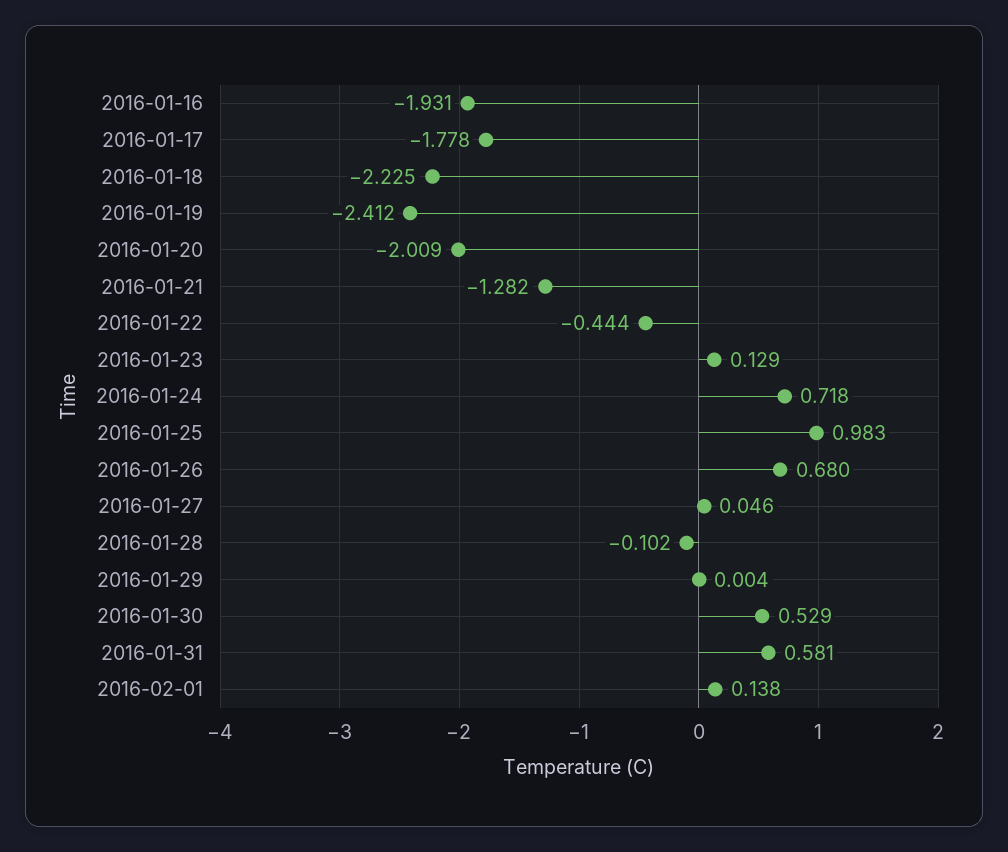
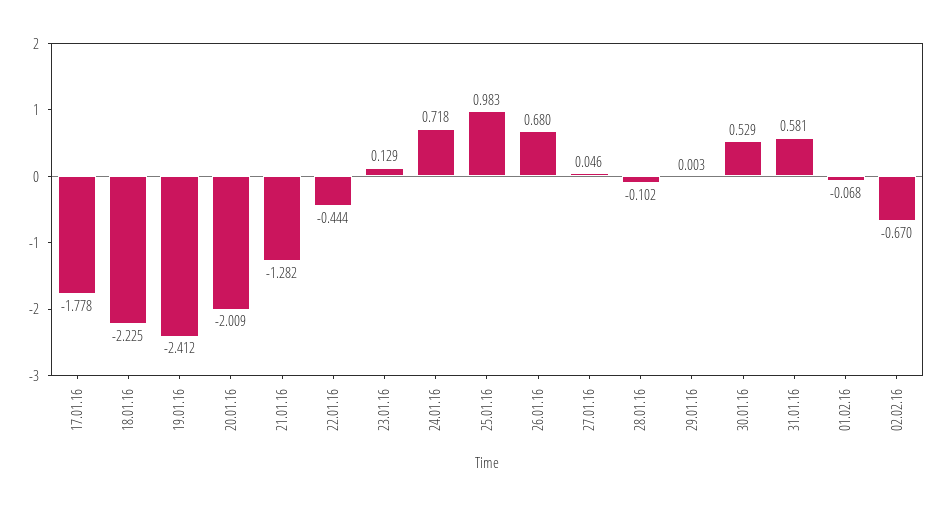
2016-01-16: -1.931 -> none
2016-01-29: 0.004 -> 0.003
2016-02-01: 0.138 -> -0.068
02.02.16: none -> -0.67

